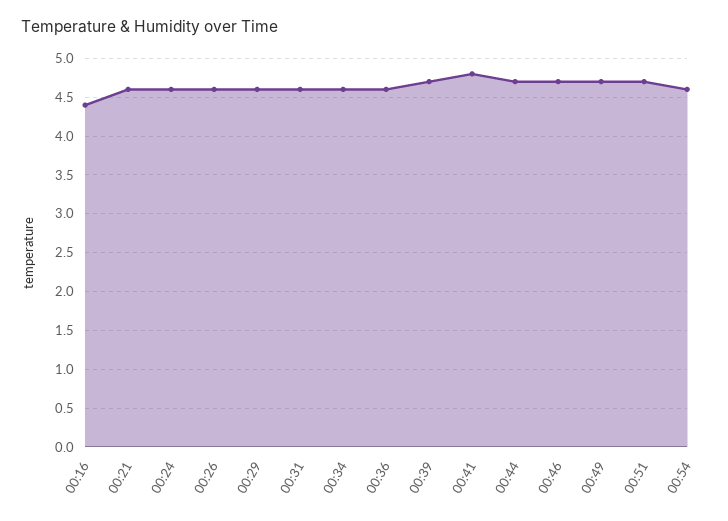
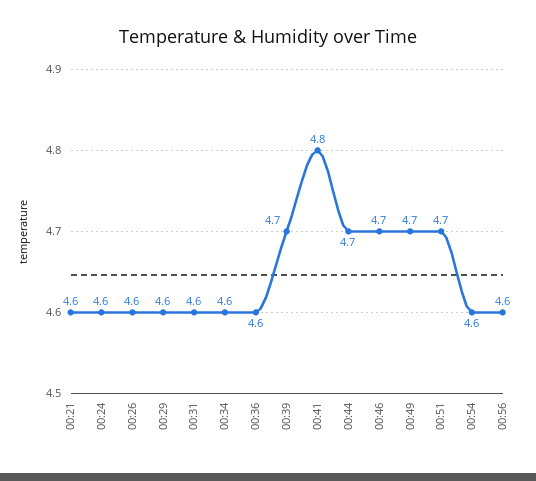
00:16: 4.4 -> none
00:56: none -> 4.6

